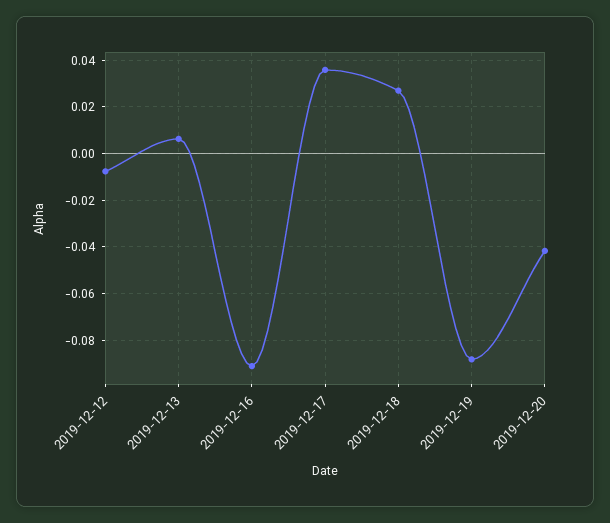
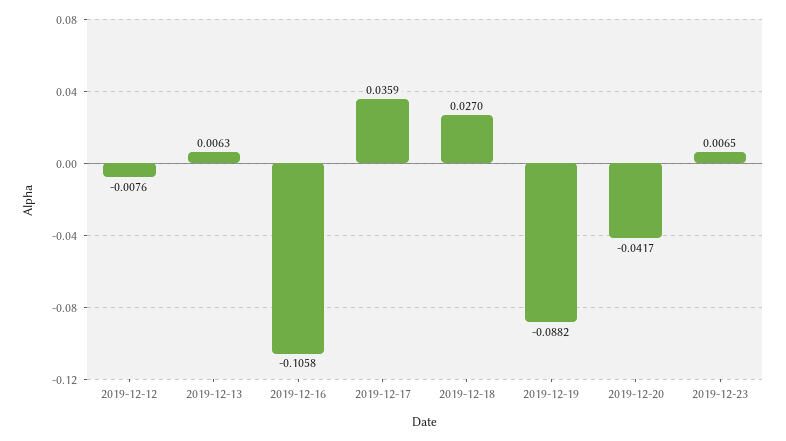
2019-12-16: -0.09 -> -0.1058
2019-12-23: none -> 0.0065

